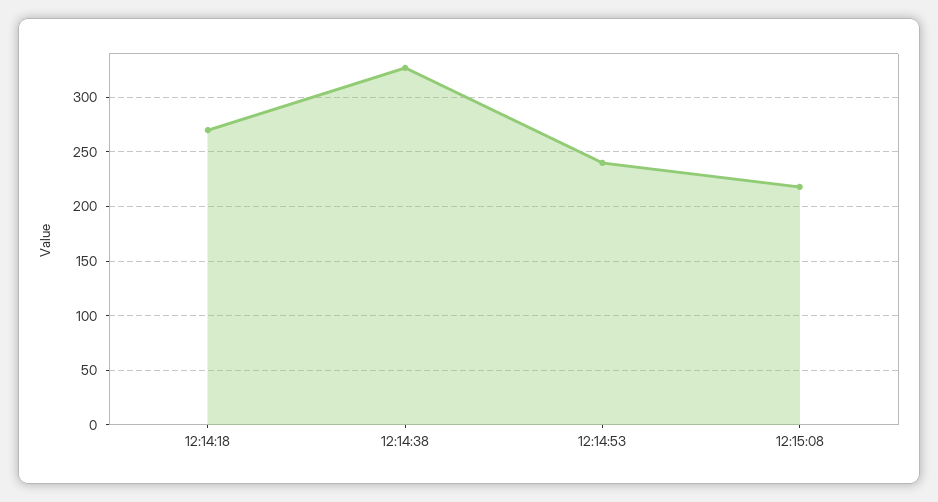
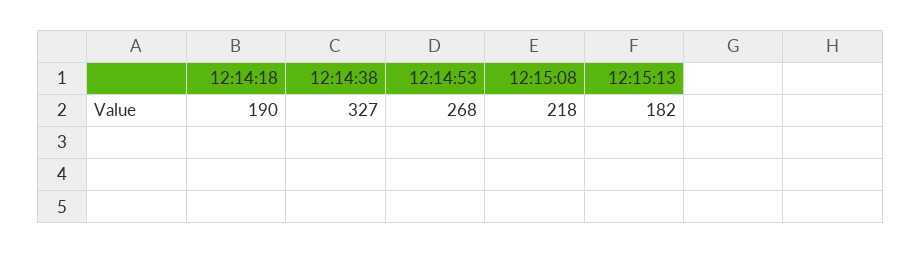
12:14:18: 270 -> 190
12:14:53: 240 -> 268
12:15:13: none -> 182

